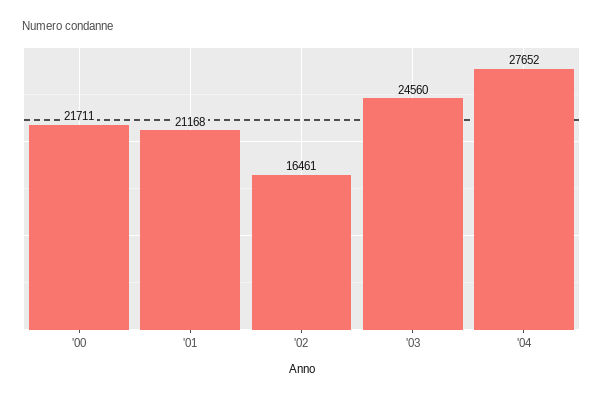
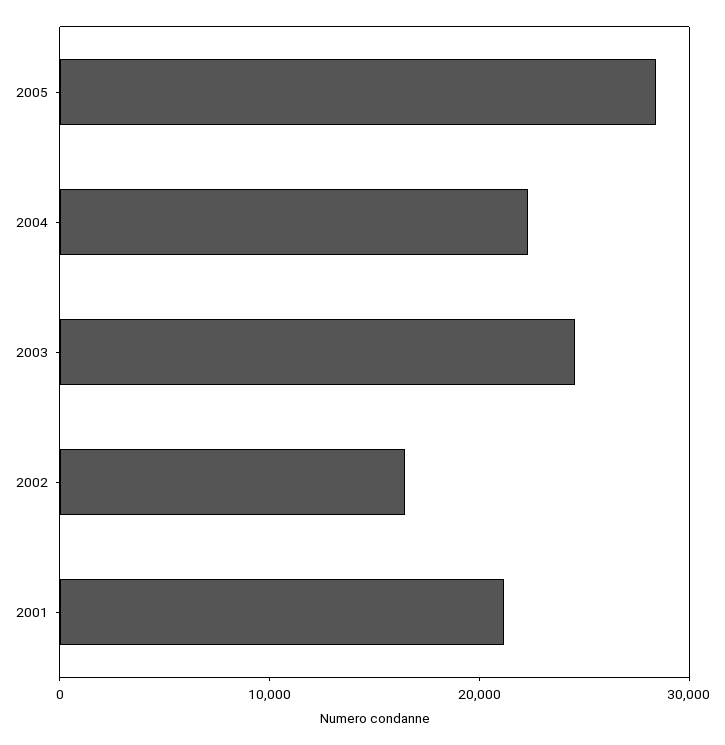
'00: 21711 -> none
'04: 27652 -> 22000
2005: none -> 28000

